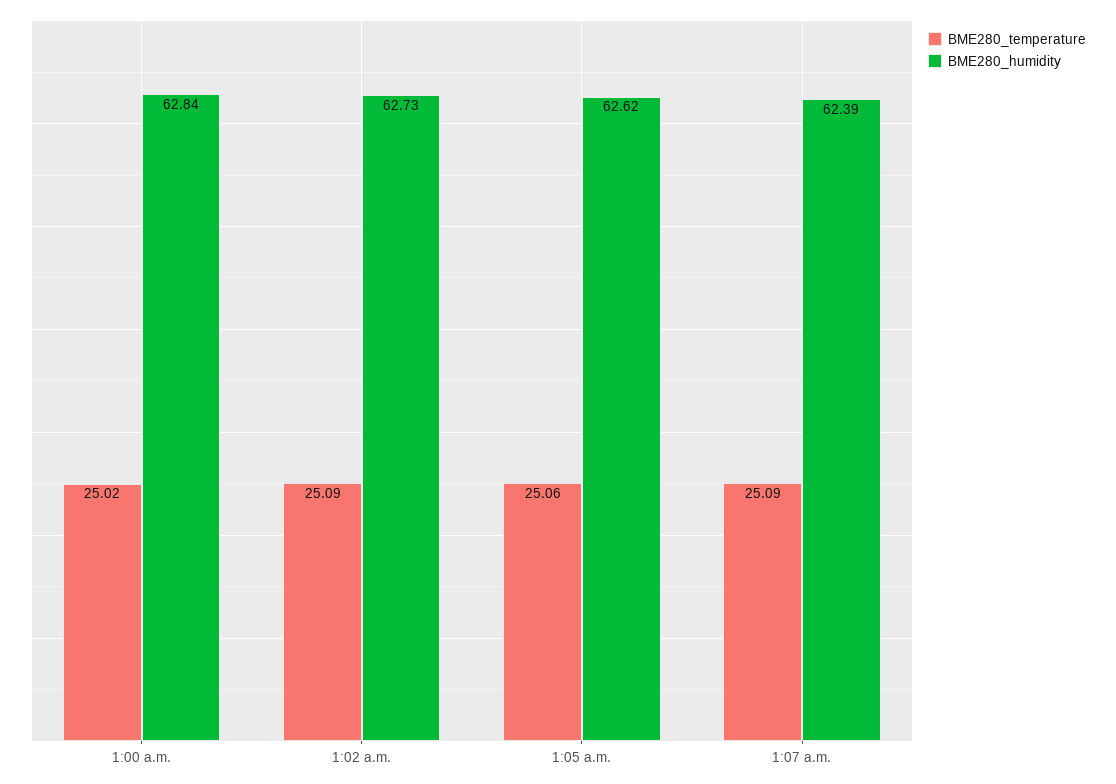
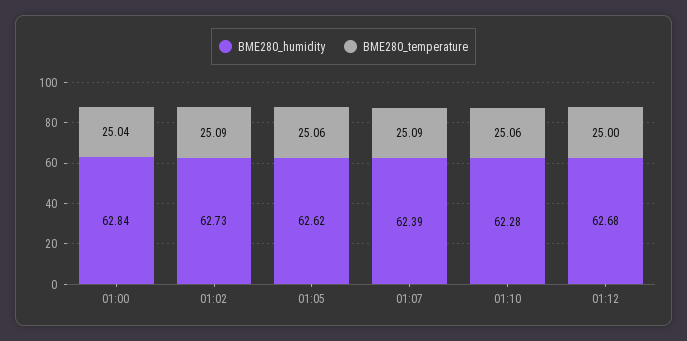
BME280_temperature, 1:00 a.m.: 25.02 -> 25.04
BME280_humidity, 01:10: none -> 62.28
BME280_temperature, 01:10: none -> 25.06
BME280_humidity, 01:12: none -> 62.68
BME280_temperature, 01:12: none -> 25

